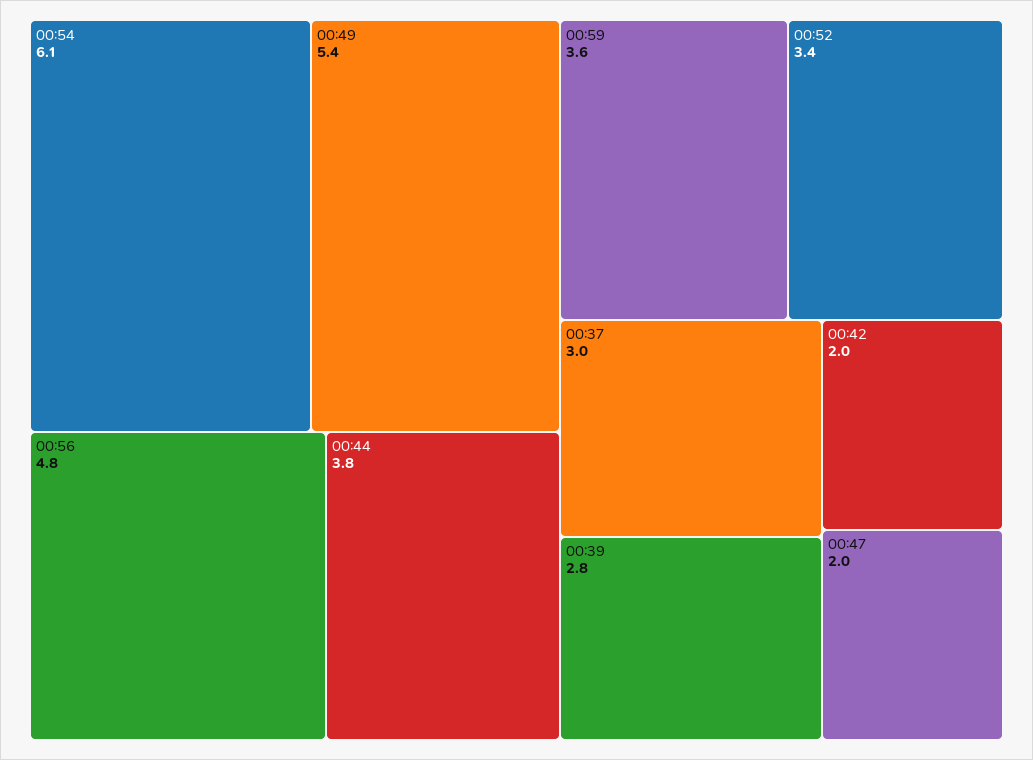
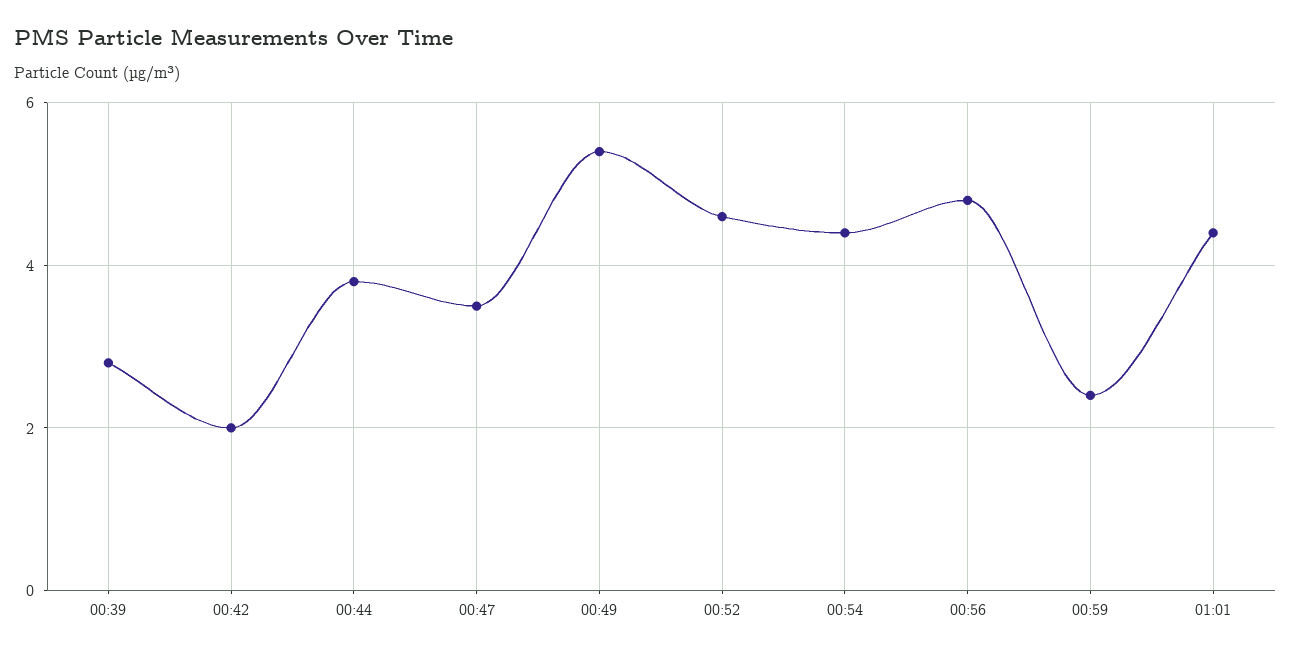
00:54: 6.1 -> 4.5
00:59: 3.6 -> 2.5
00:52: 3.4 -> 4.5
00:37: 3 -> none
00:47: 2 -> 3.5
01:01: none -> 4.5

